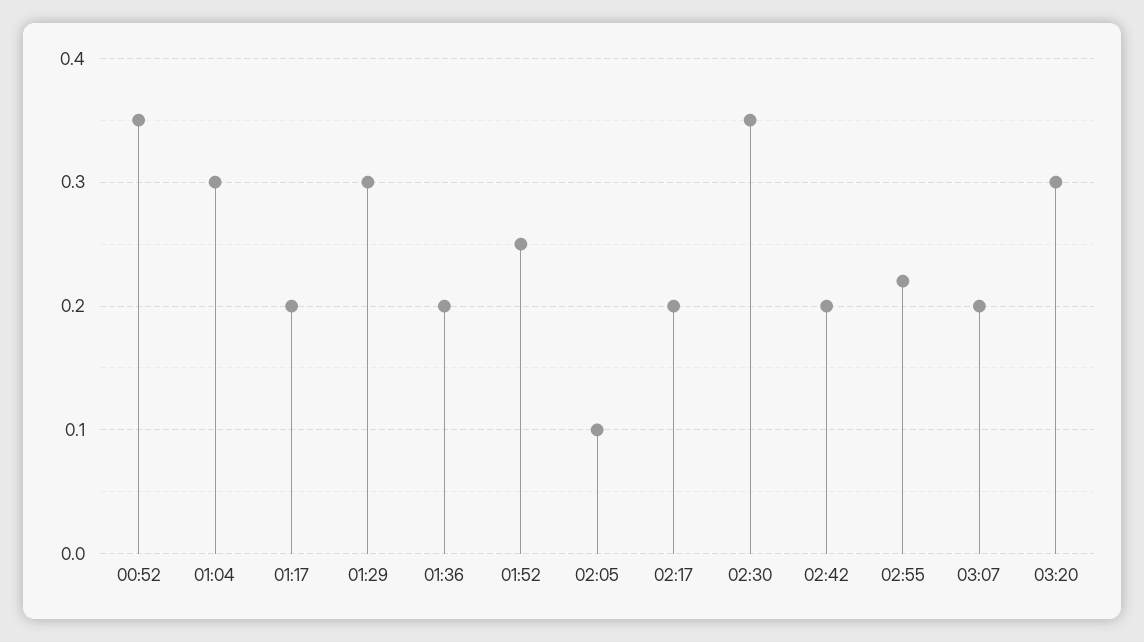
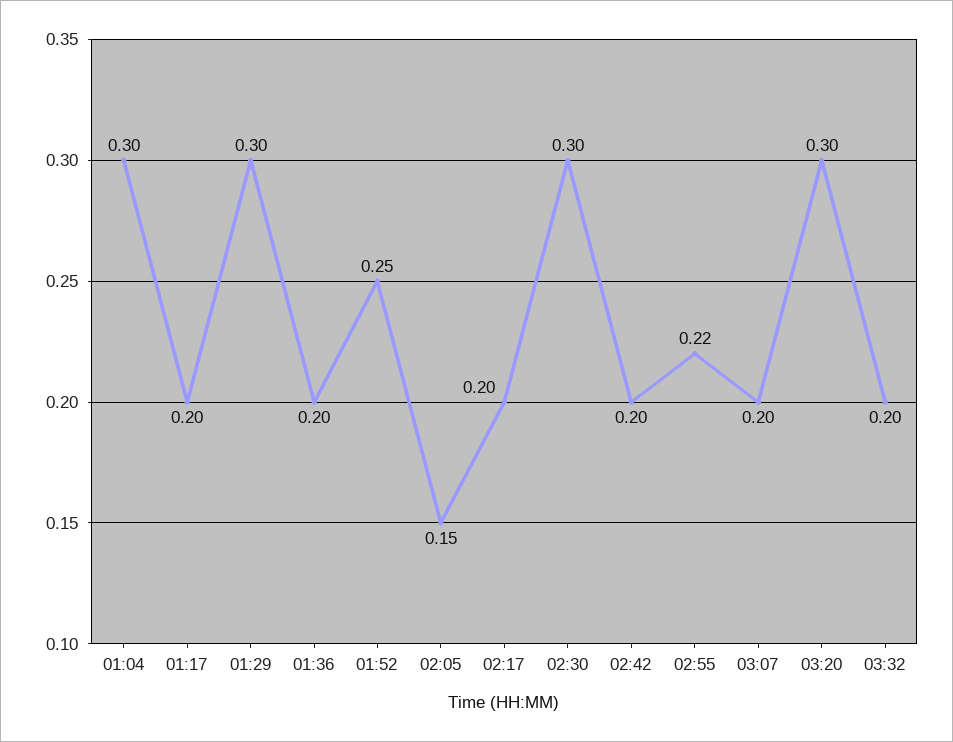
00:52: 0.35 -> none
02:05: 0.1 -> 0.15
02:30: 0.35 -> 0.3
03:32: none -> 0.2

